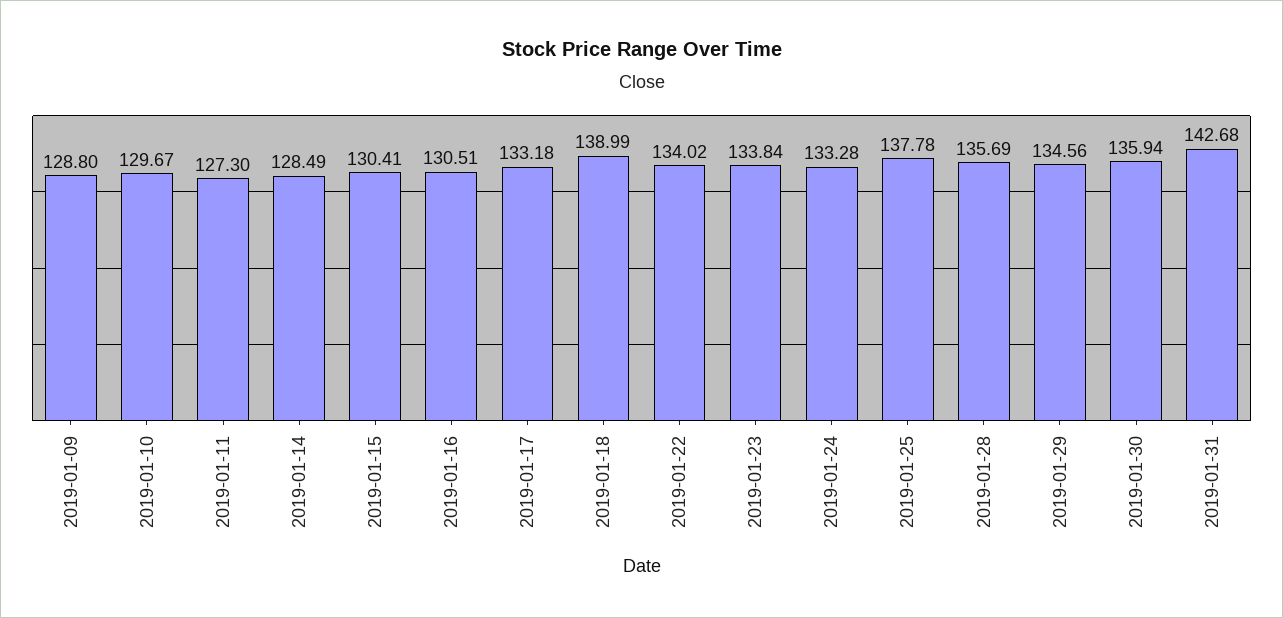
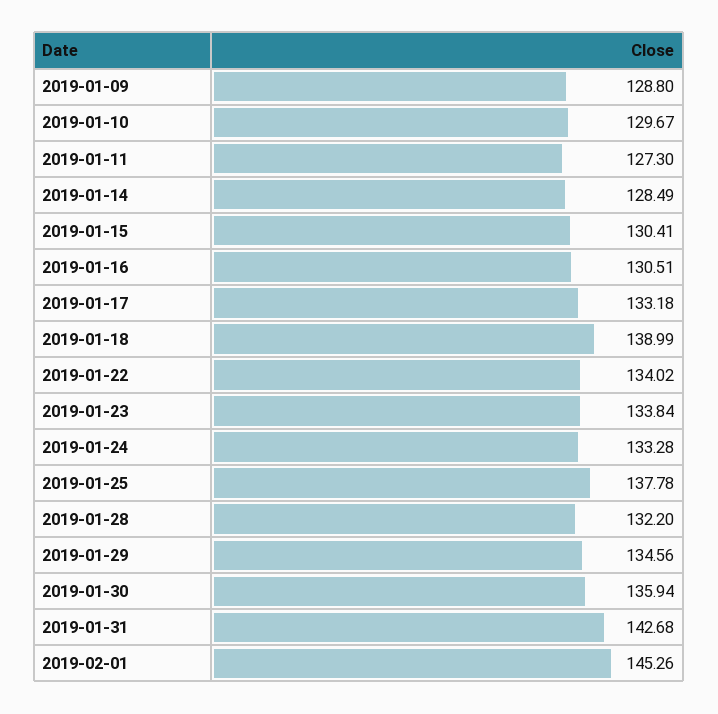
2019-01-28: 135.69 -> 132.2
2019-02-01: none -> 145.26

